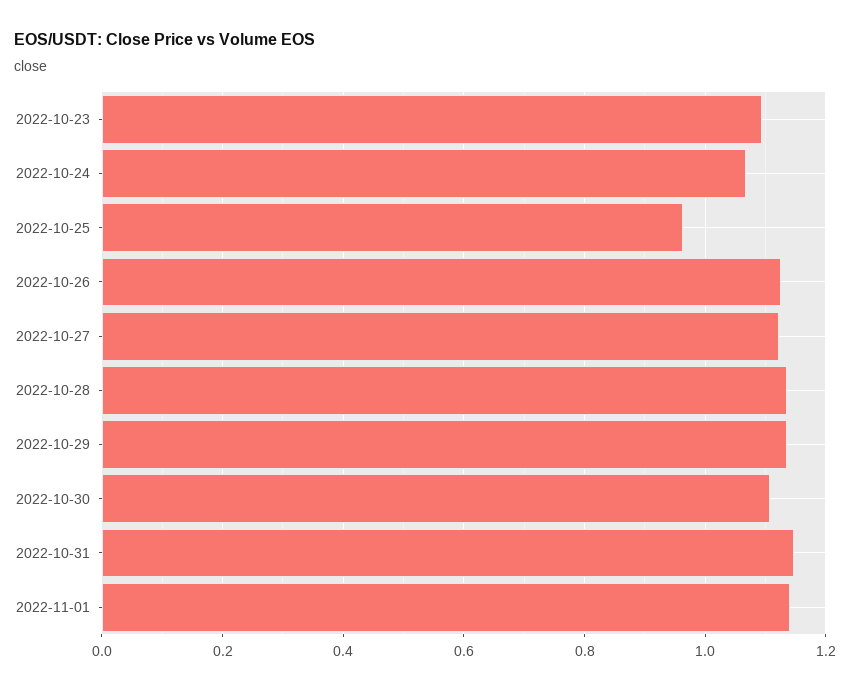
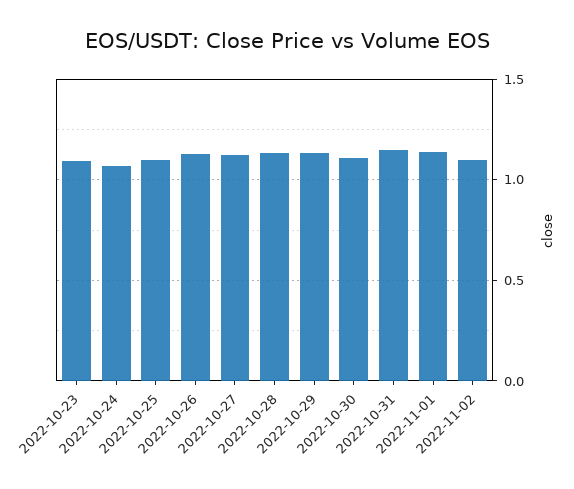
2022-10-25: 0.96 -> 1.1
2022-11-02: none -> 1.1

